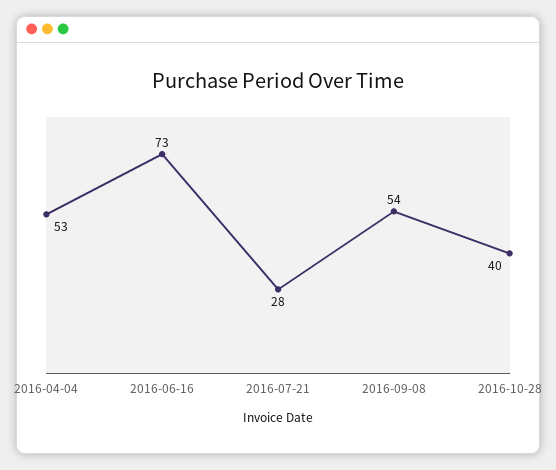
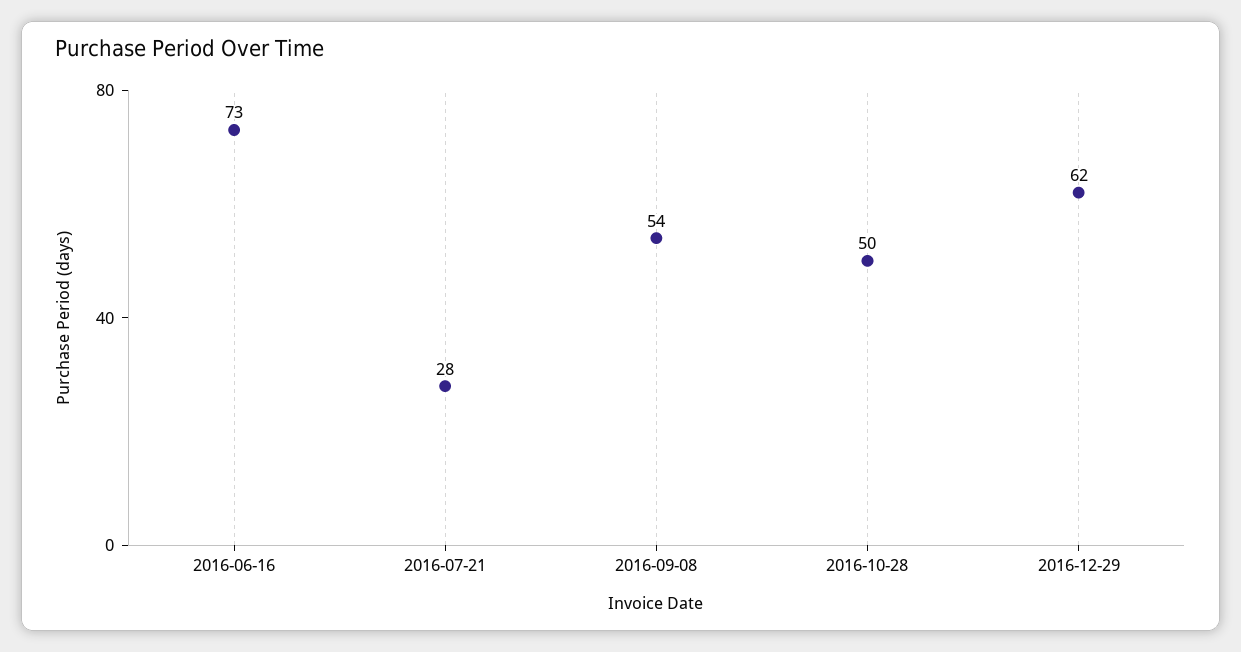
2016-04-04: 53 -> none
2016-10-28: 40 -> 50
2016-12-29: none -> 62

